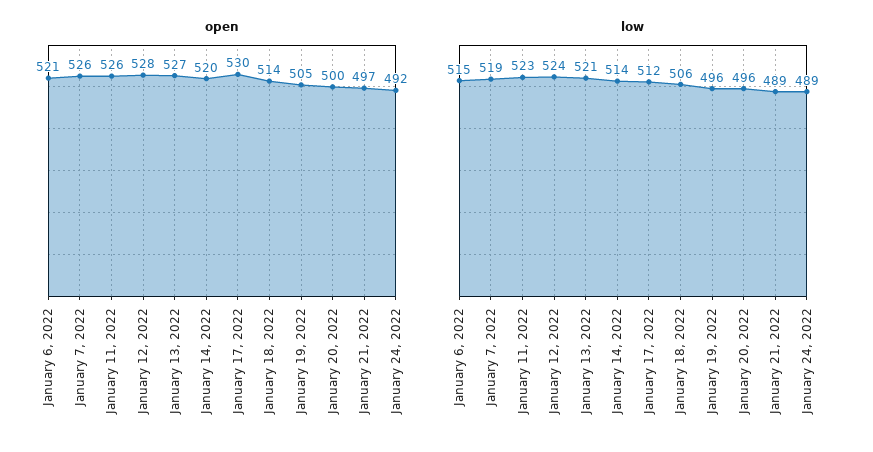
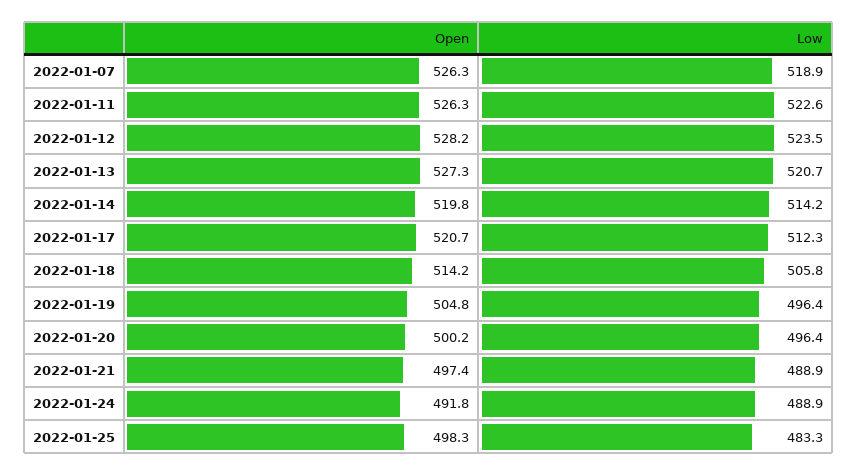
open, January 6, 2022: 521 -> none
open, January 17, 2022: 530 -> 520.7
low, January 6, 2022: 515 -> none
open, 2022-01-25: none -> 498.3
low, 2022-01-25: none -> 483.3

